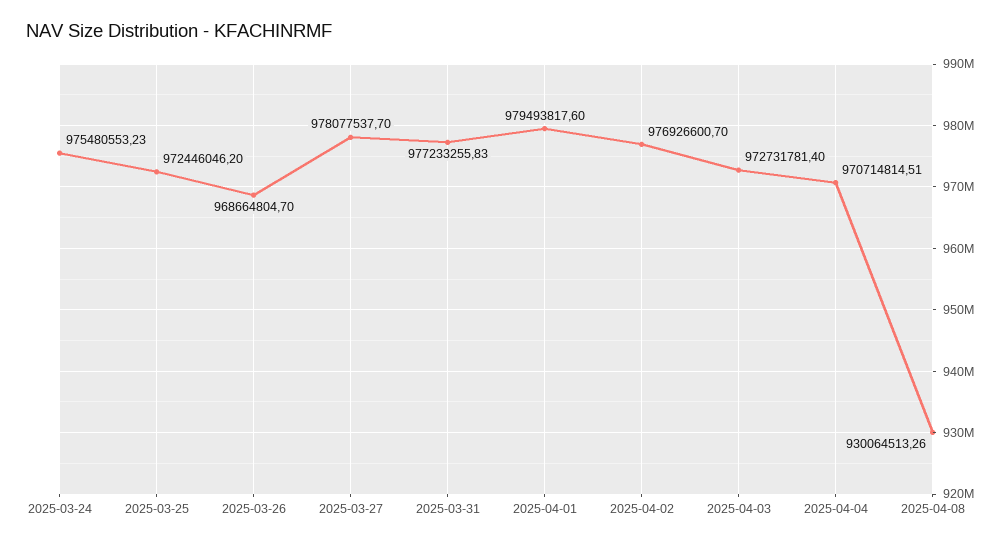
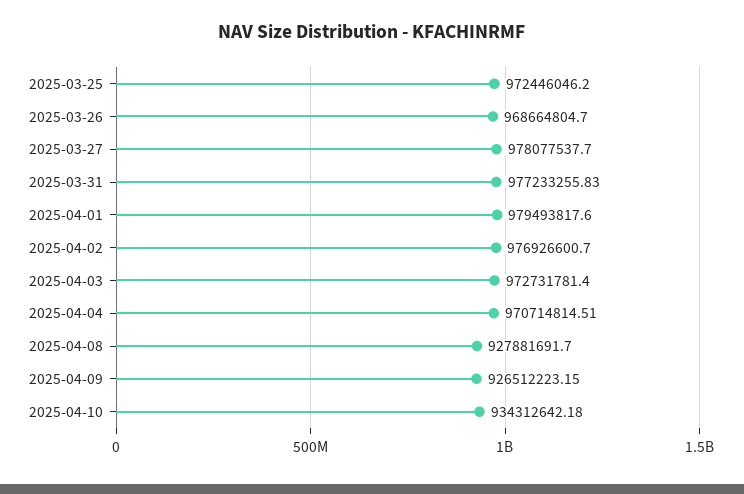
2025-03-24: 975480553.23 -> none
2025-04-08: 930064513.26 -> 927881691.7
2025-04-09: none -> 926512223.15
2025-04-10: none -> 934312642.18

